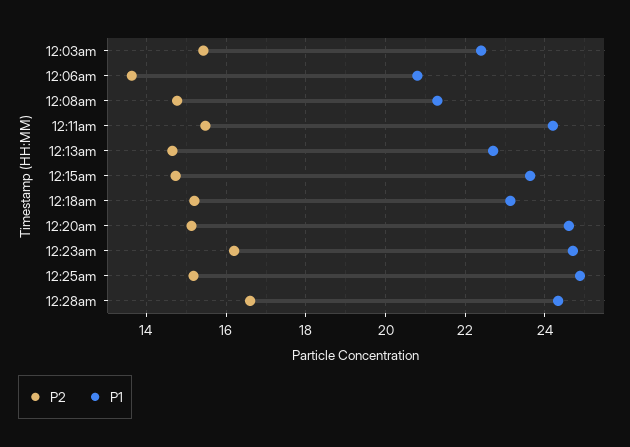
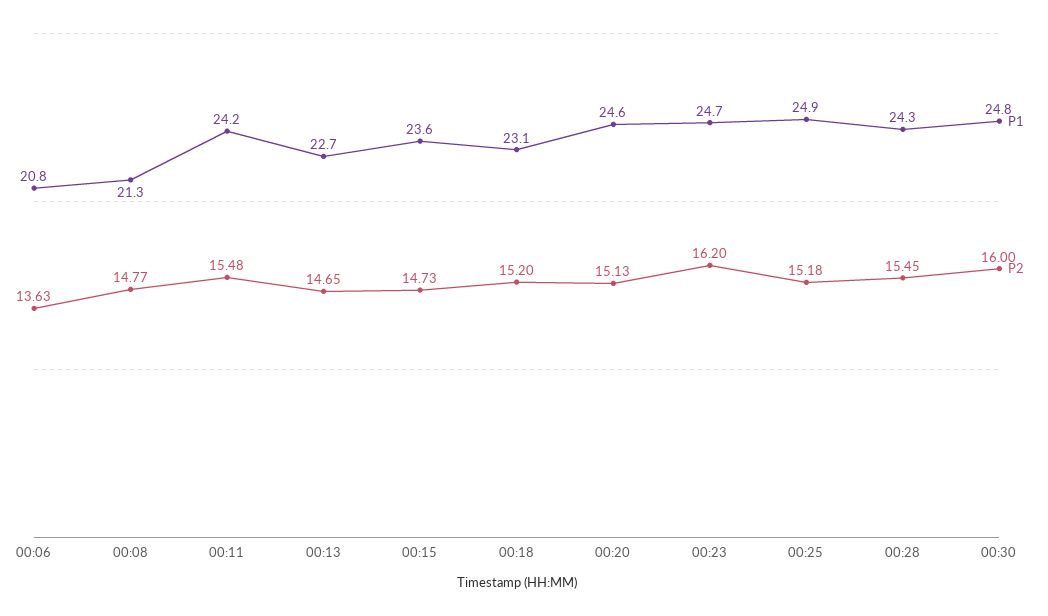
P2, 12:03am: 15.4 -> none
P1, 12:03am: 22.4 -> none
P2, 12:28am: 16.6 -> 15.45
P1, 00:30: none -> 24.8
P2, 00:30: none -> 16

